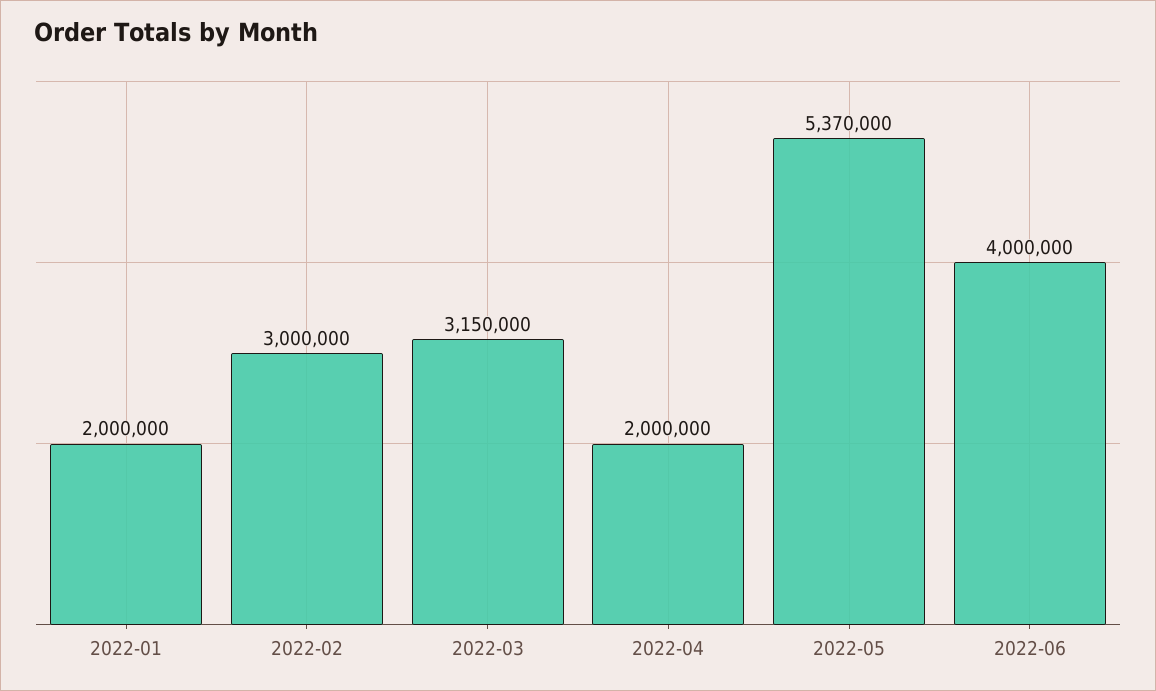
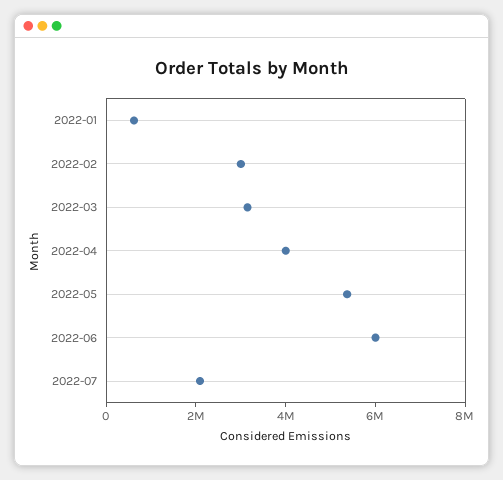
2022-01: 2000000 -> 500000
2022-04: 2000000 -> 4000000
2022-06: 4000000 -> 6000000
2022-07: none -> 2000000

